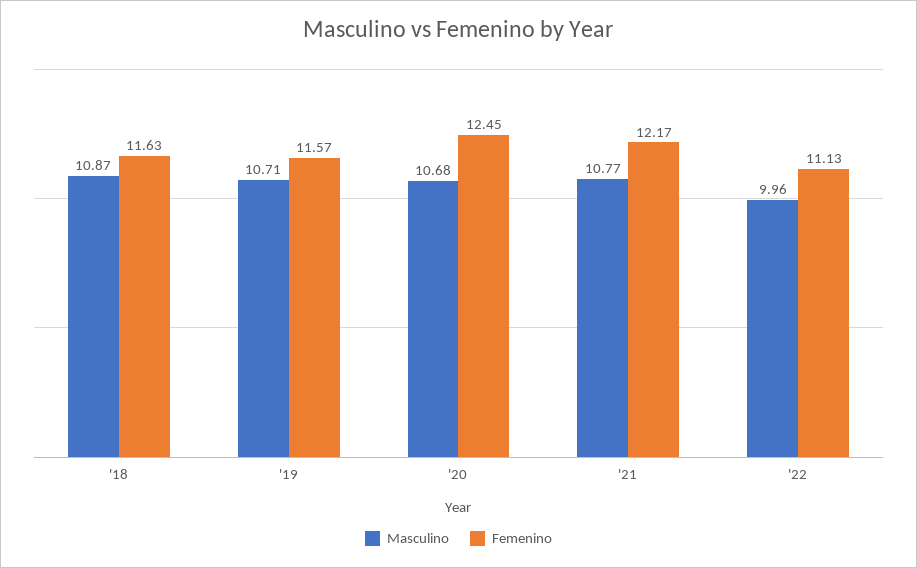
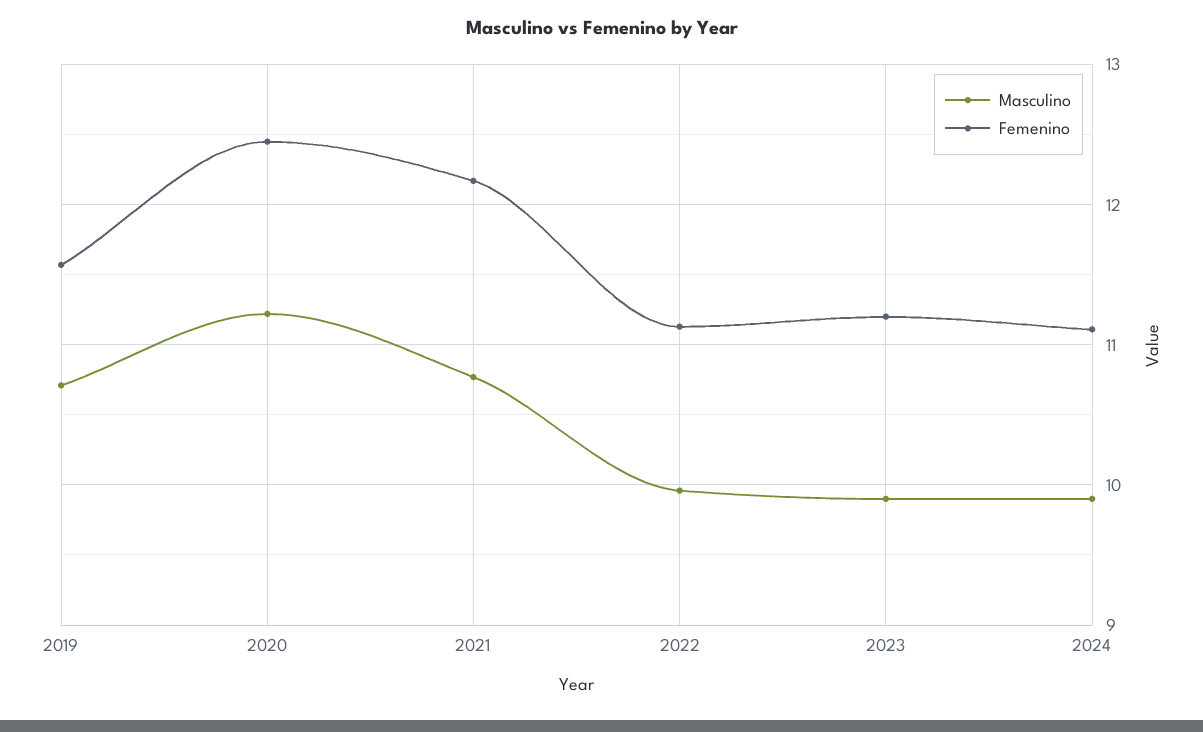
Masculino, '18: 10.87 -> none
Femenino, '18: 11.63 -> none
Masculino, '20: 10.68 -> 11.2
Masculino, 2023: none -> 9.9
Femenino, 2023: none -> 11.2
Masculino, 2024: none -> 9.9
Femenino, 2024: none -> 11.1

